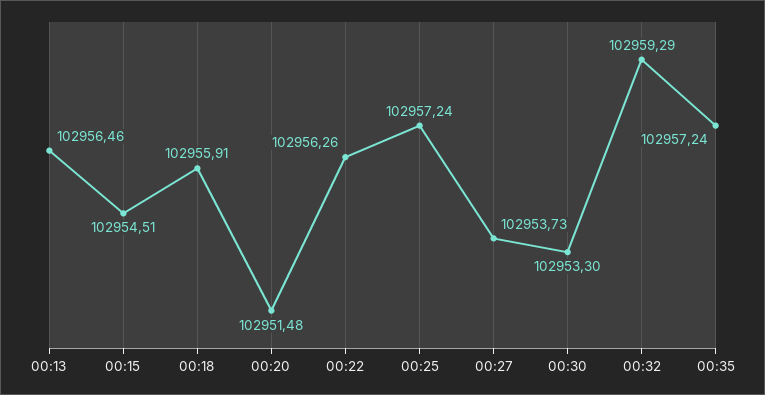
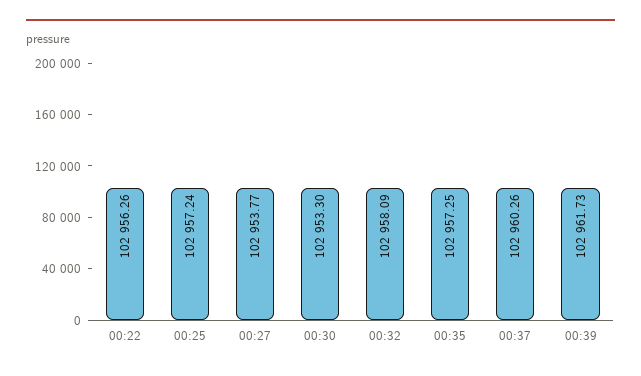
00:13: 102956.46 -> none
00:15: 102954.51 -> none
00:18: 102955.91 -> none
00:20: 102951.48 -> none
00:27: 102953.73 -> 102953.77
00:32: 102959.29 -> 102958.09
00:35: 102957.24 -> 102957.25
00:37: none -> 102960.26
00:39: none -> 102961.73

